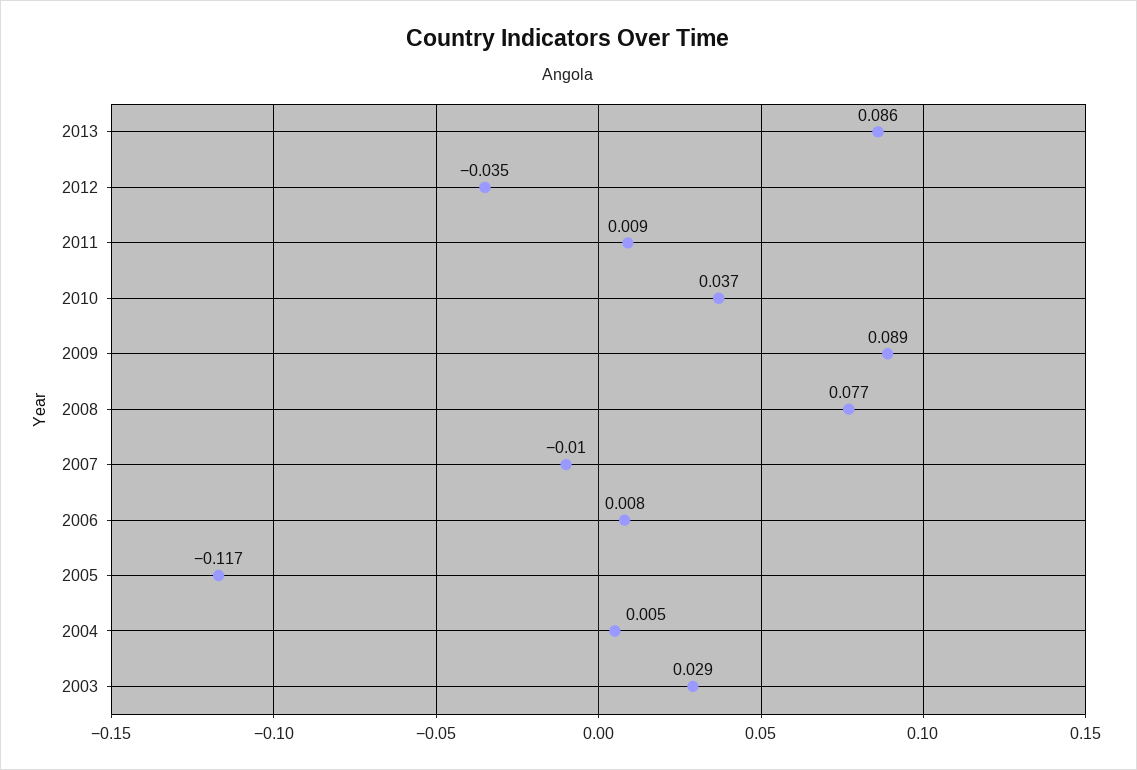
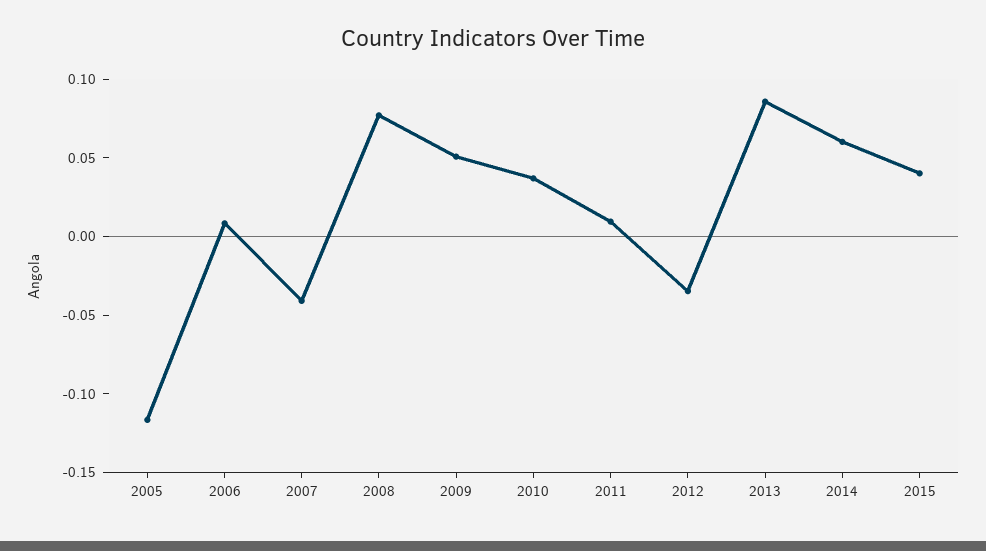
2009: 0.089 -> 0.05
2007: -0.01 -> -0.04
2004: 0.005 -> none
2003: 0.029 -> none
2014: none -> 0.06
2015: none -> 0.04

